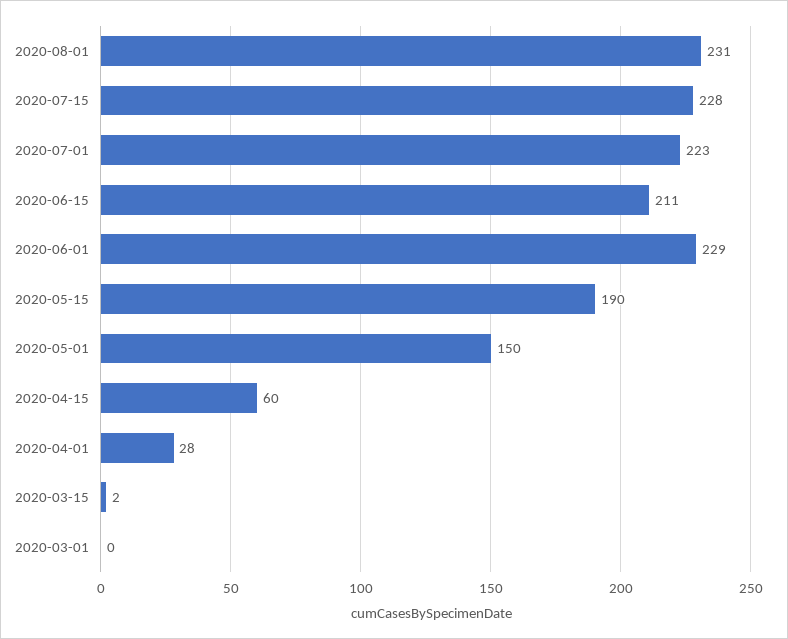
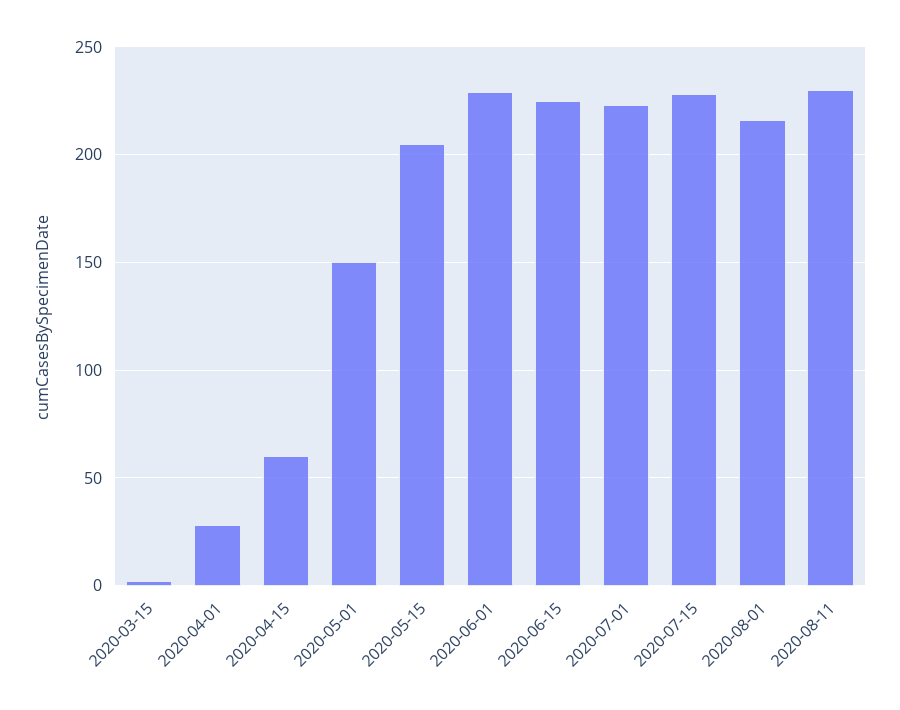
2020-08-01: 231 -> 215
2020-06-15: 211 -> 225
2020-05-15: 190 -> 205
2020-03-01: 0 -> none
2020-08-11: none -> 230

